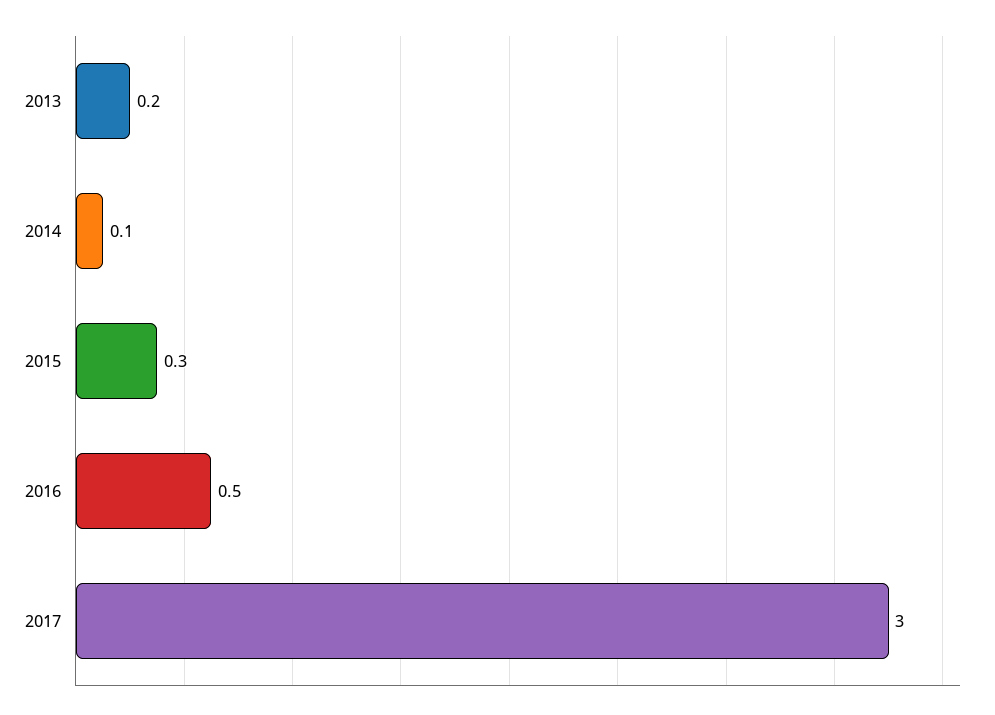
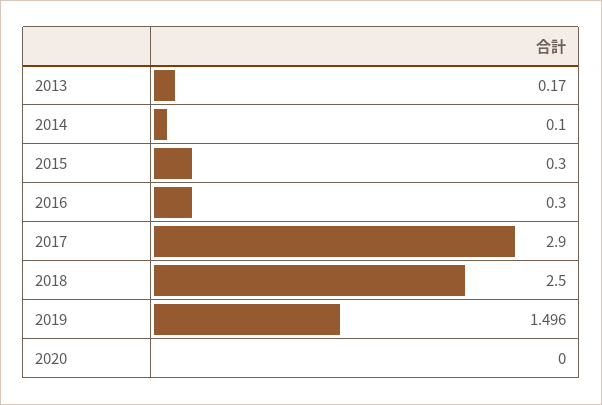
2013: 0.2 -> 0.17
2016: 0.5 -> 0.3
2017: 3 -> 2.9
2018: none -> 2.5
2019: none -> 1.496
2020: none -> 0

